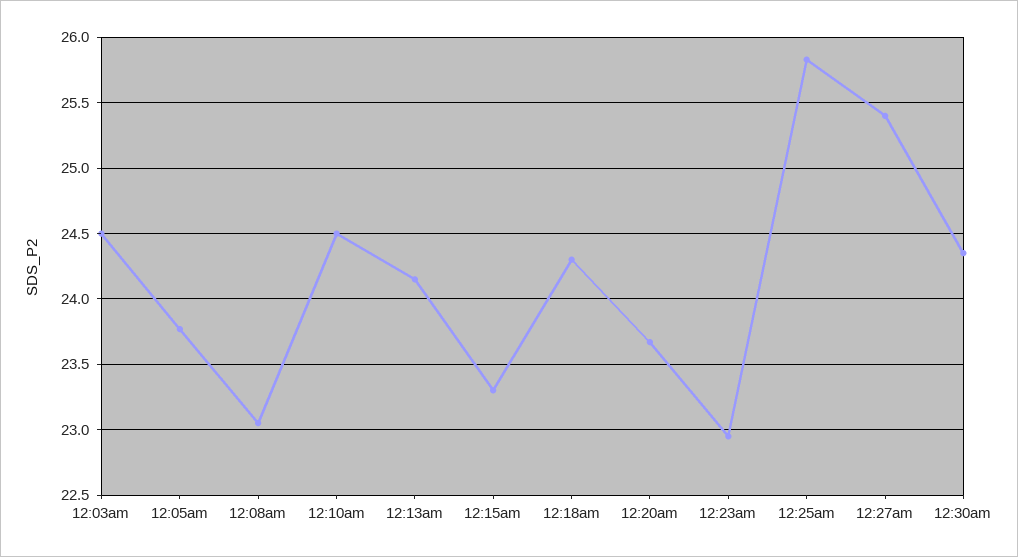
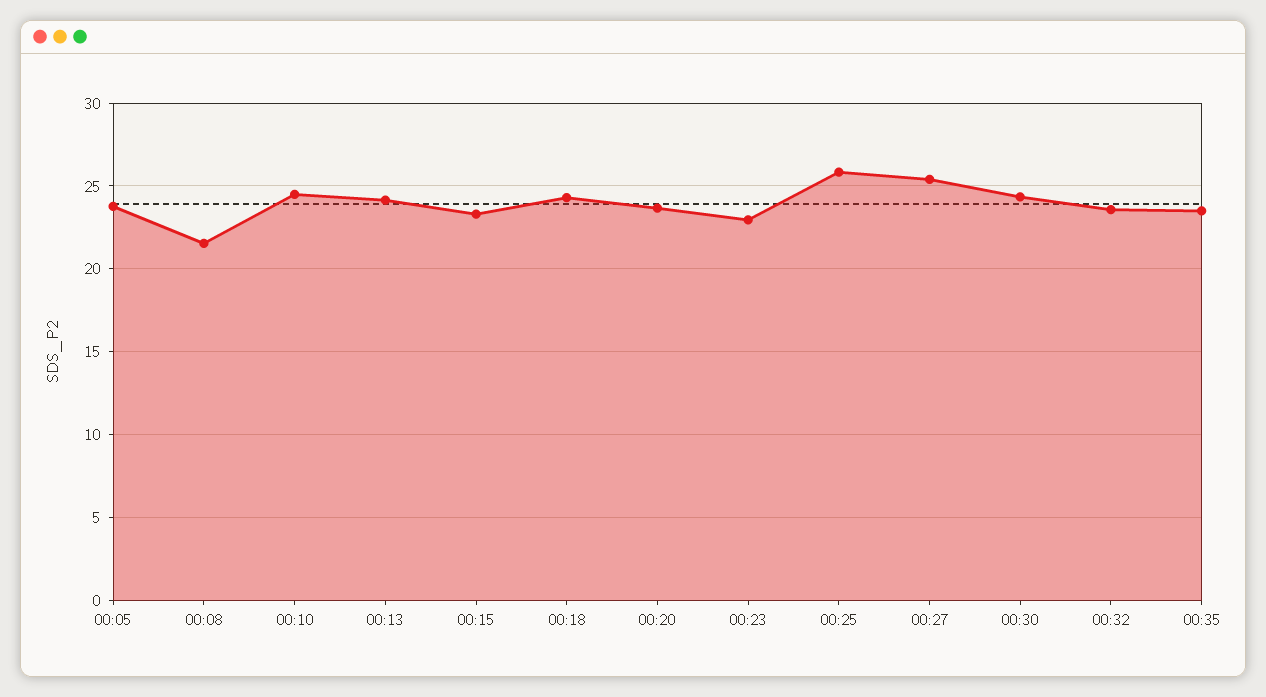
12:03am: 24.5 -> none
12:08am: 23.05 -> 21.5
00:32: none -> 23.5
00:35: none -> 23.5

